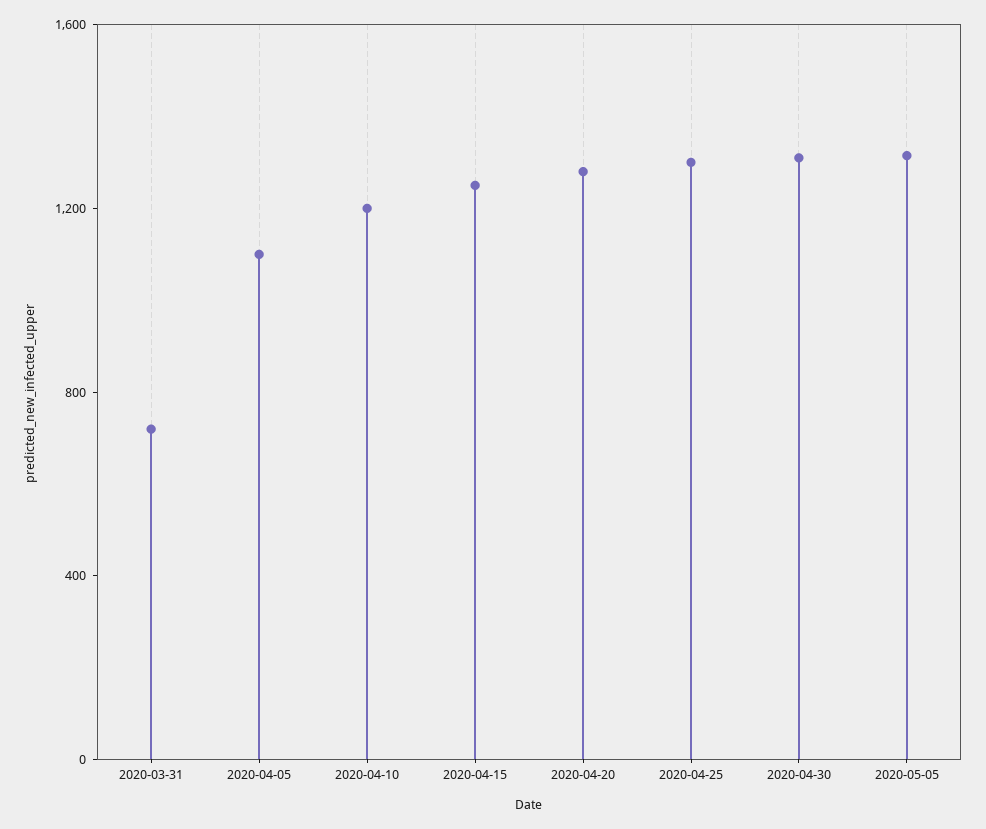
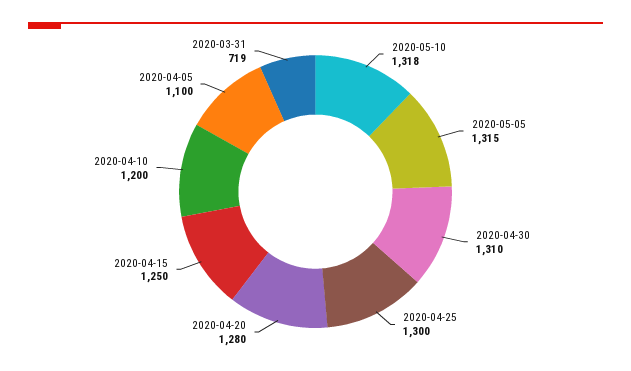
2020-05-10: none -> 1318

